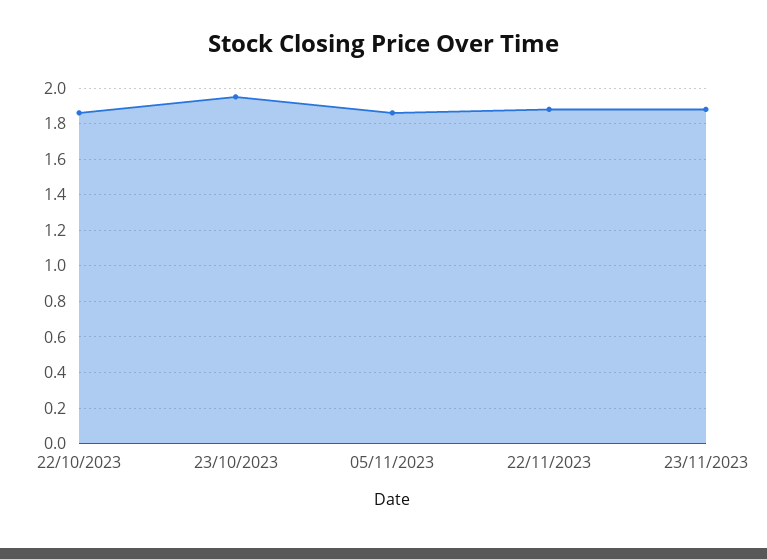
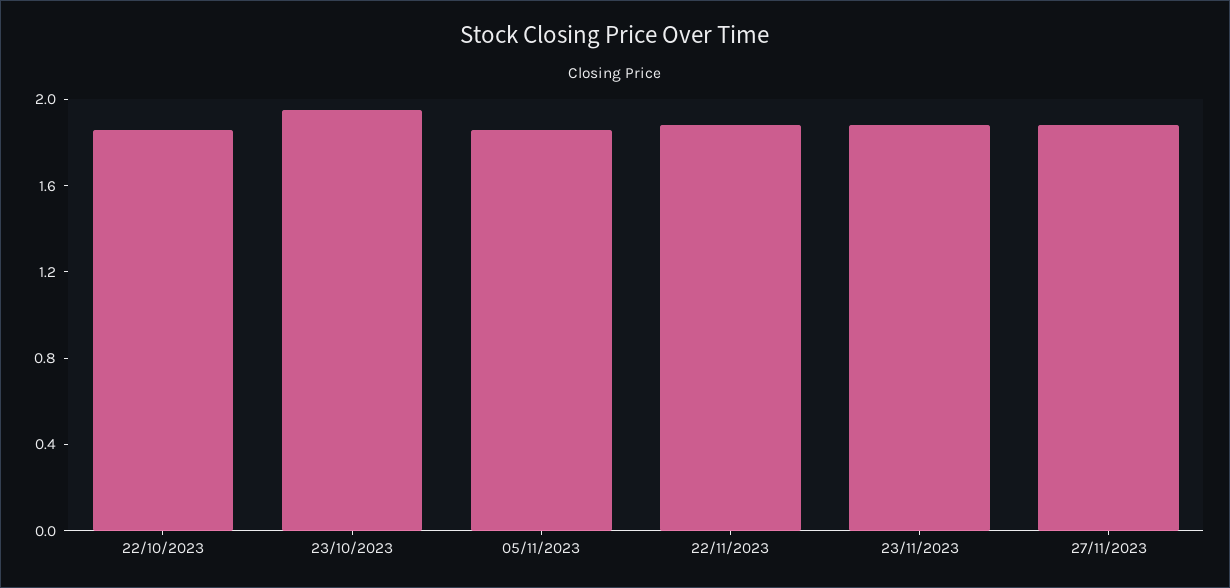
27/11/2023: none -> 1.9

